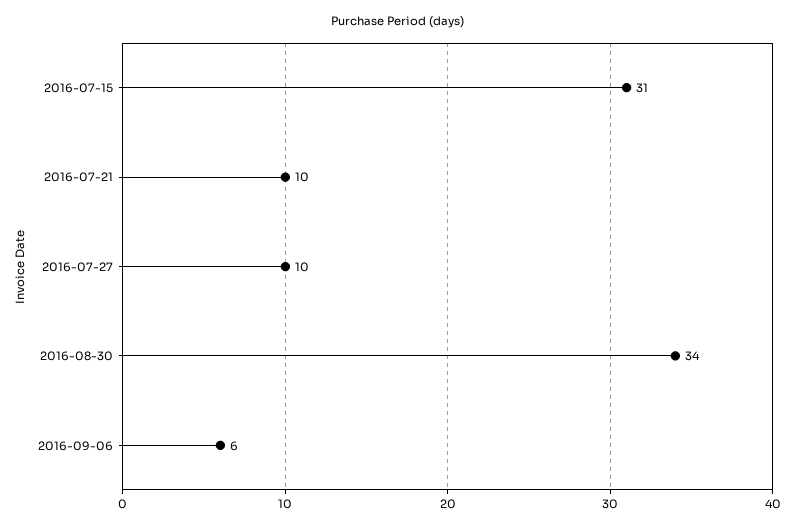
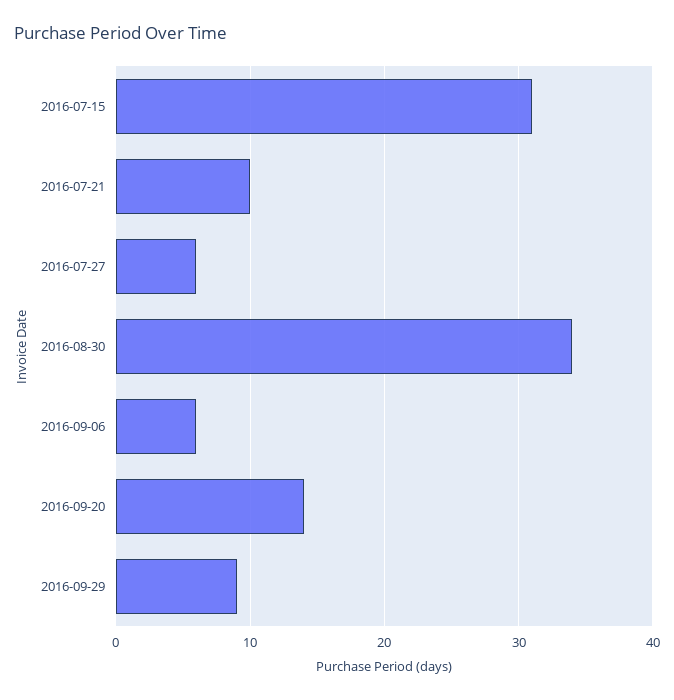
2016-07-27: 10 -> 6
2016-09-20: none -> 14
2016-09-29: none -> 9

